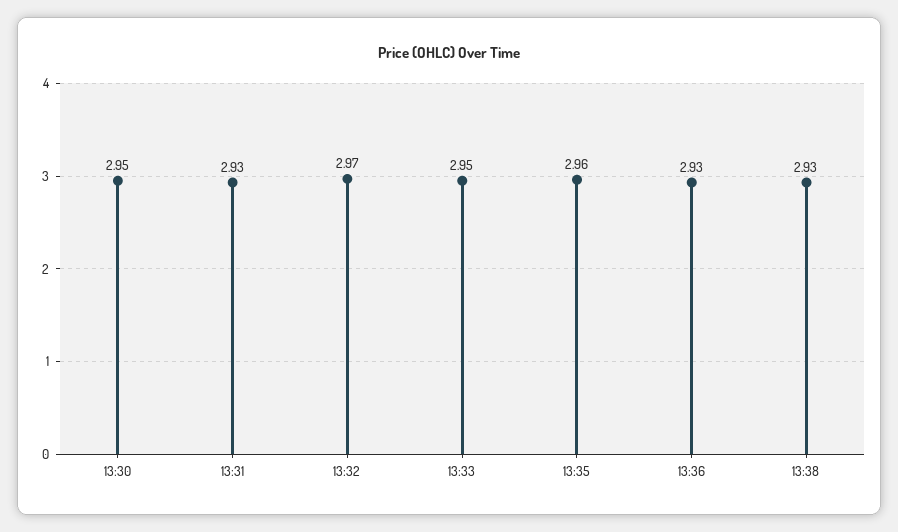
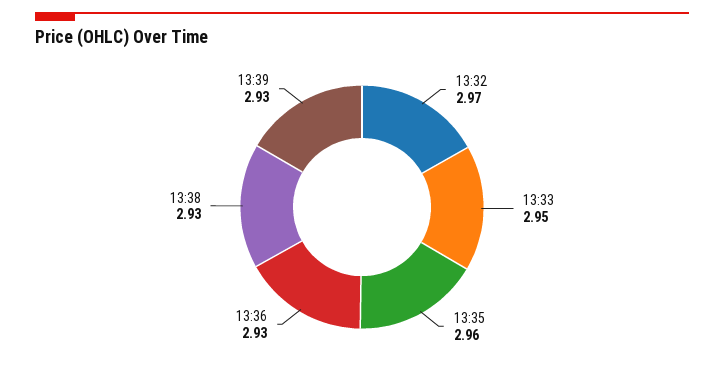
13:30: 2.95 -> none
13:31: 2.93 -> none
13:39: none -> 2.93

